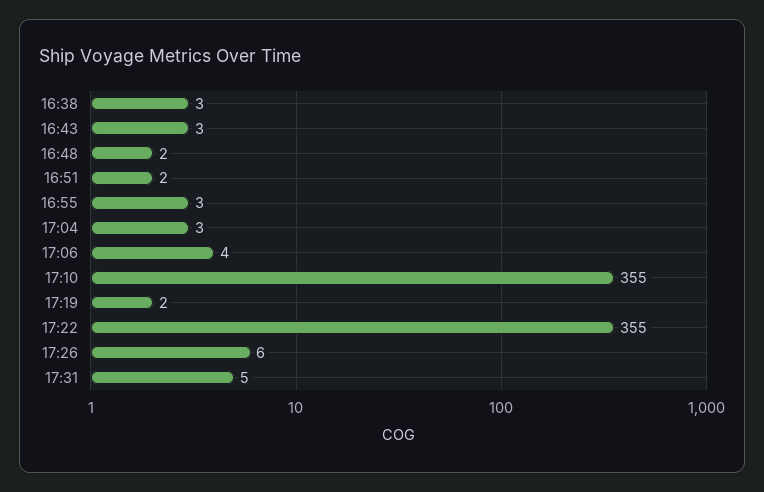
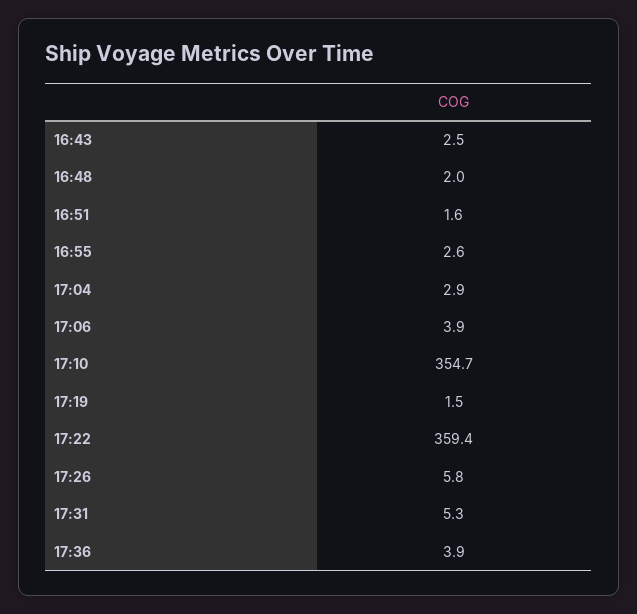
16:38: 3 -> none
17:22: 355 -> 359.4
17:36: none -> 3.9

